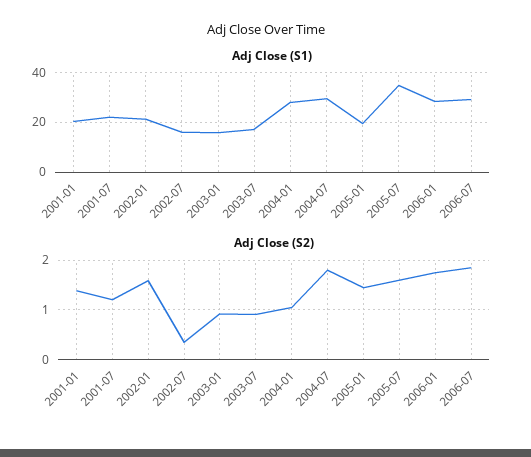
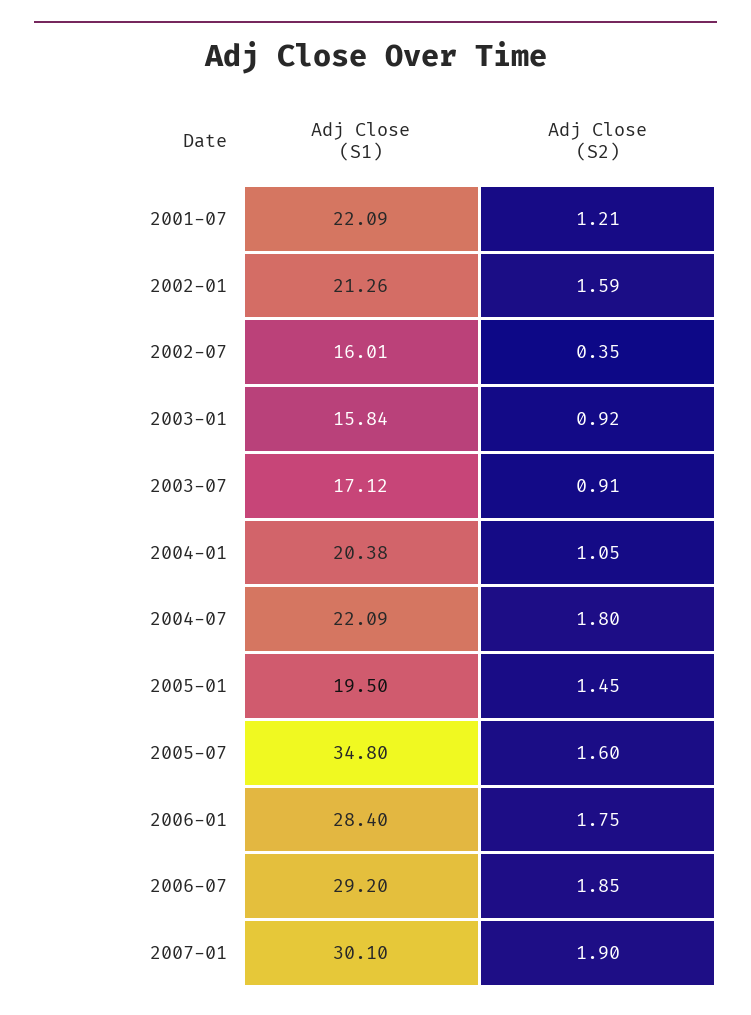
Adj Close (S1), 2001-01: 20 -> none
Adj Close (S1), 2004-01: 27.5 -> 20.38
Adj Close (S1), 2004-07: 30 -> 22.09
Adj Close (S2), 2001-01: 1.4 -> none
Adj Close (S1), 2007-01: none -> 30.1
Adj Close (S2), 2007-01: none -> 1.9

